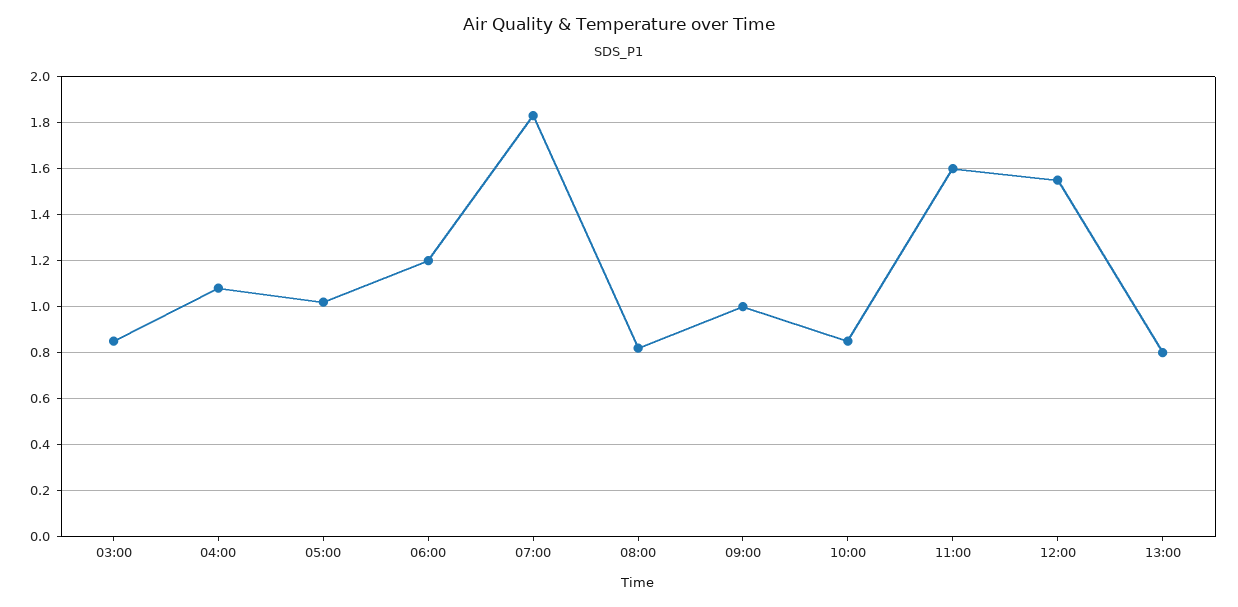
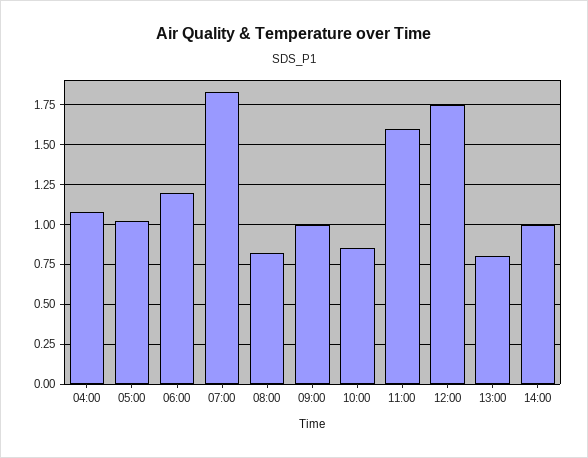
03:00: 0.85 -> none
12:00: 1.55 -> 1.75
14:00: none -> 1

